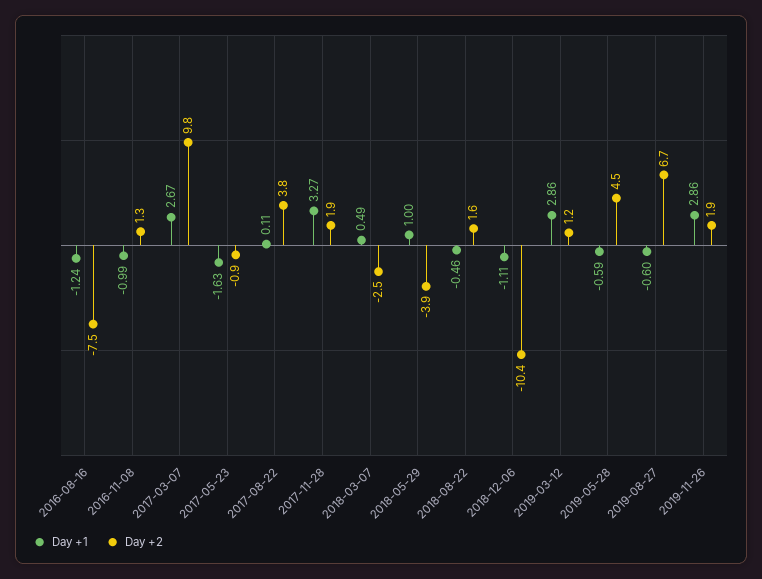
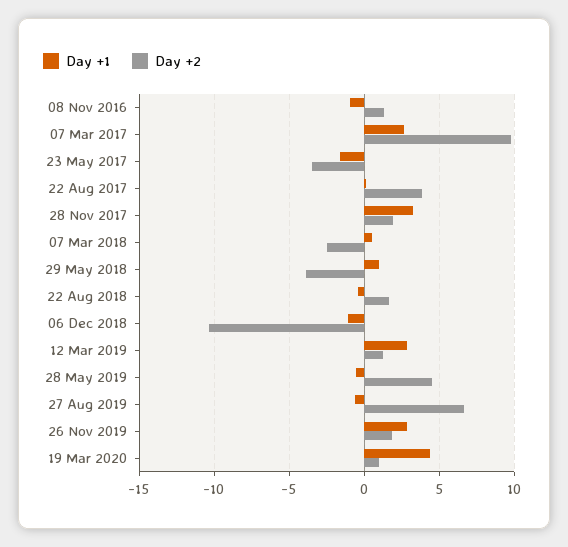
Day +1, 2016-08-16: -1.24 -> none
Day +2, 2016-08-16: -7.5 -> none
Day +2, 2017-05-23: -0.9 -> -3.5
Day +1, 19 Mar 2020: none -> 4.5
Day +2, 19 Mar 2020: none -> 1

